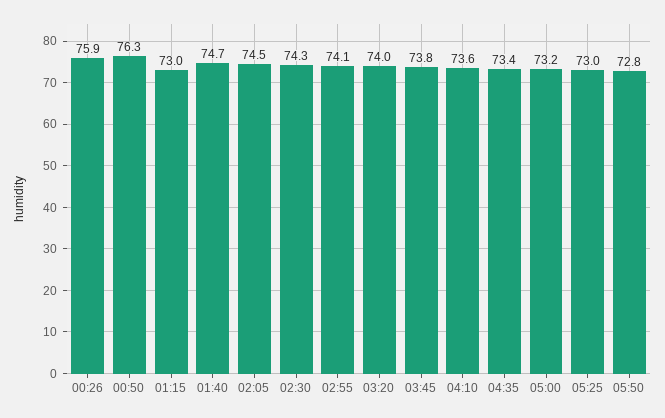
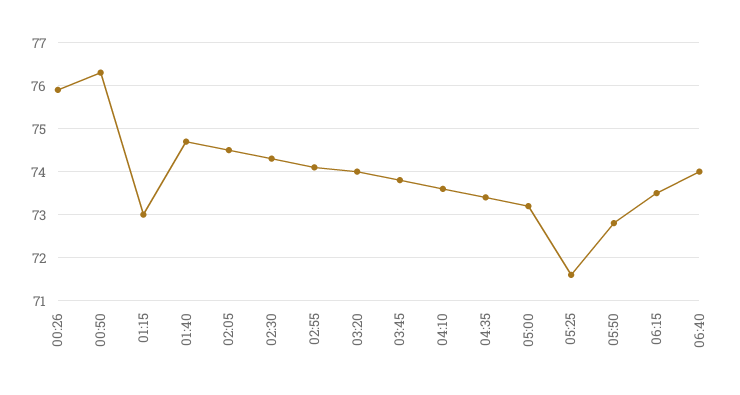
05:25: 73 -> 71.5
06:15: none -> 73.5
06:40: none -> 74

